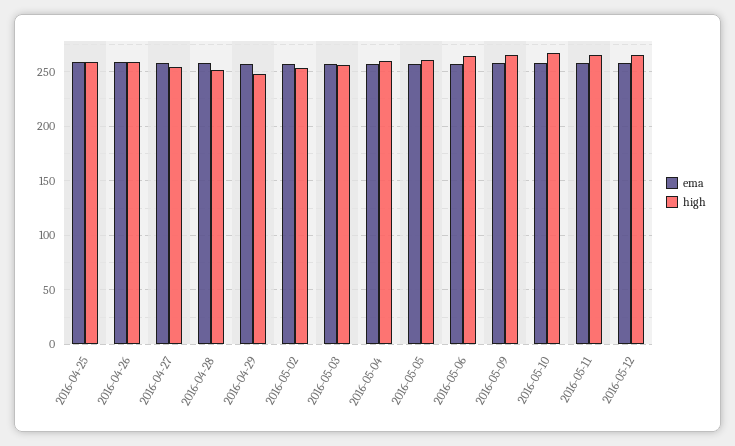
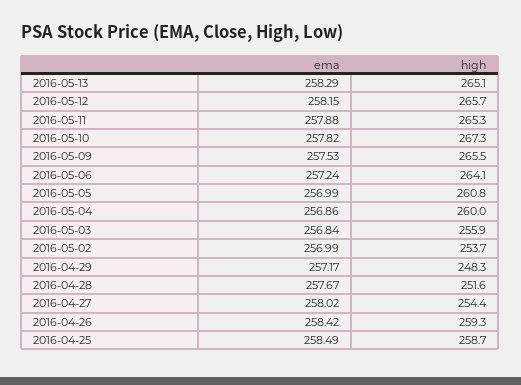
ema, 2016-05-13: none -> 258.29
high, 2016-05-13: none -> 265.1

